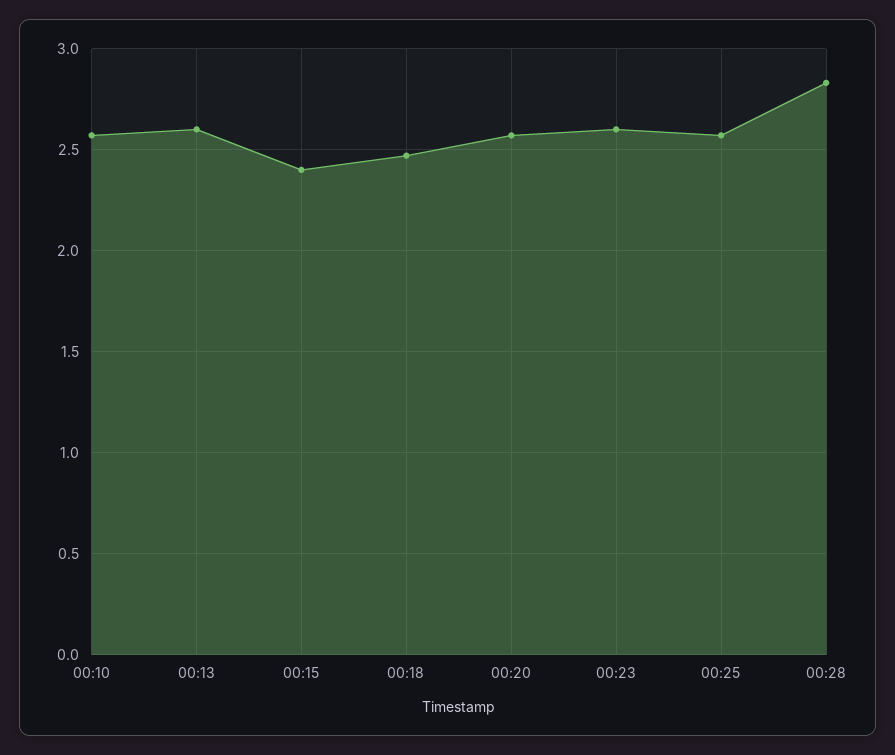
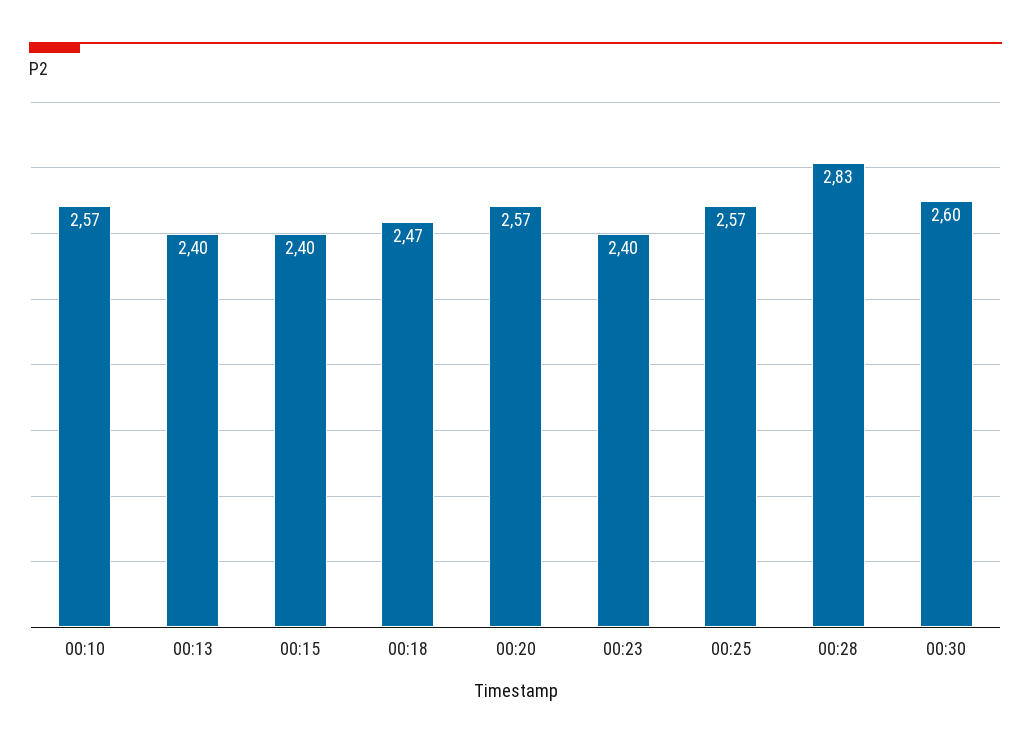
00:13: 2.6 -> 2.4
00:23: 2.6 -> 2.4
00:30: none -> 2.6

